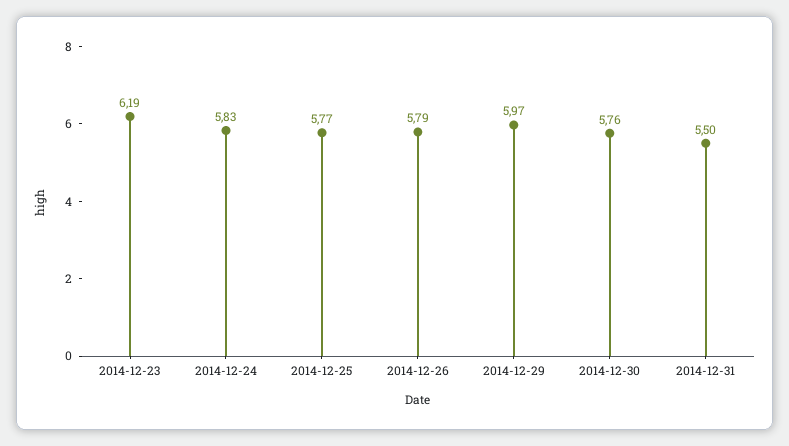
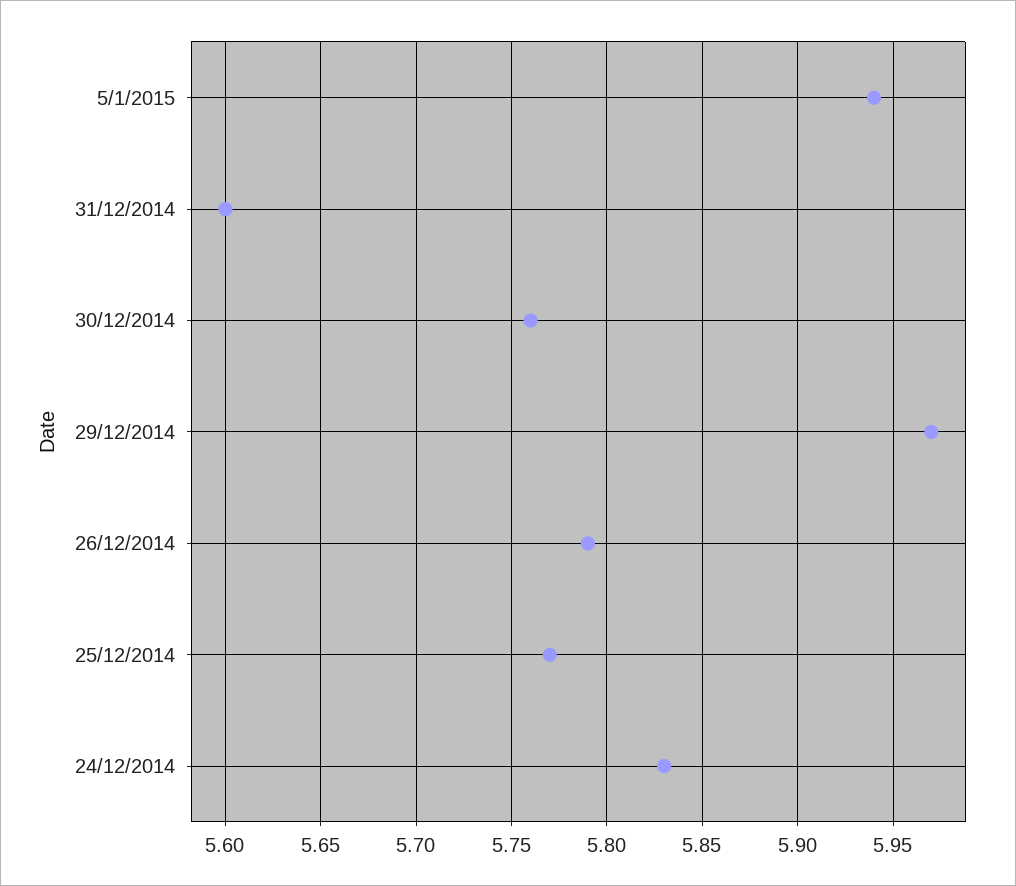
2014-12-23: 6.19 -> none
2014-12-31: 5.5 -> 5.6
5/1/2015: none -> 5.94

